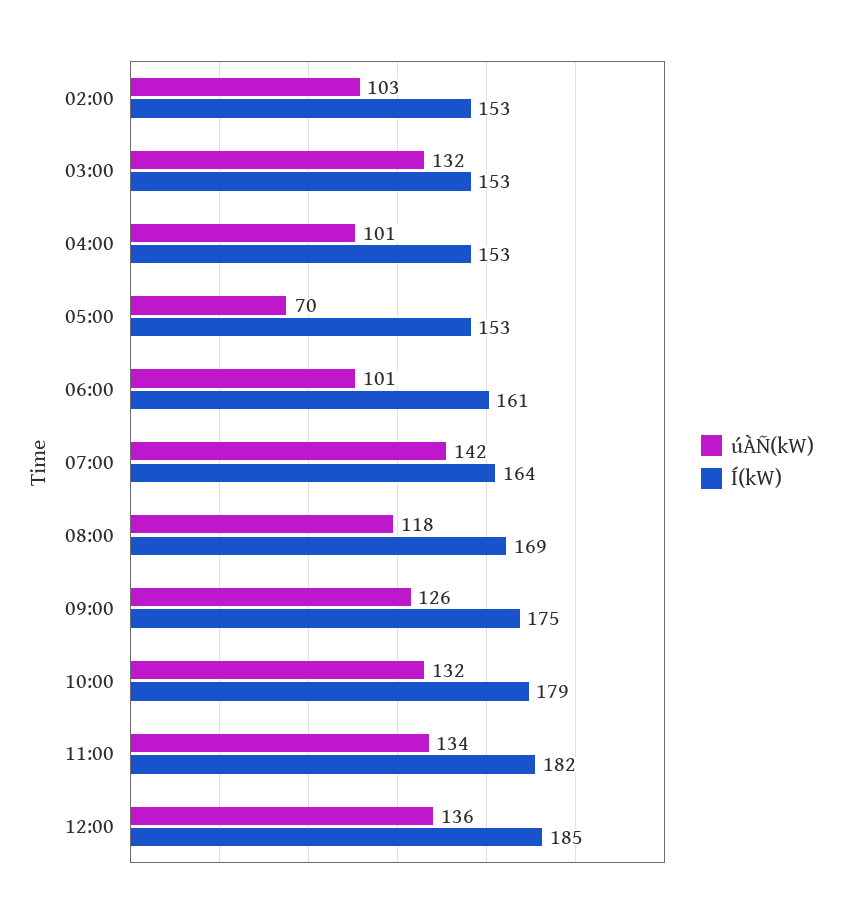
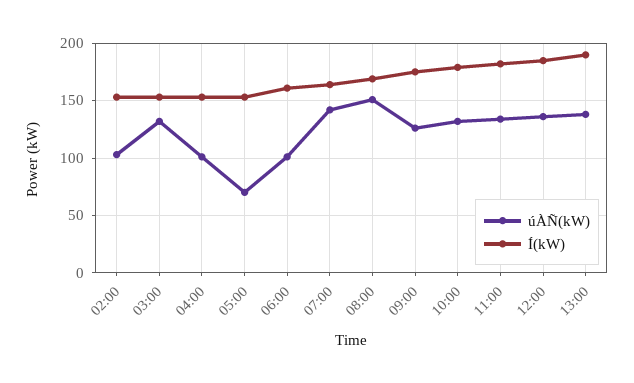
úÀÑ(kW), 08:00: 118 -> 150
úÀÑ(kW), 13:00: none -> 140
Í(kW), 13:00: none -> 190

